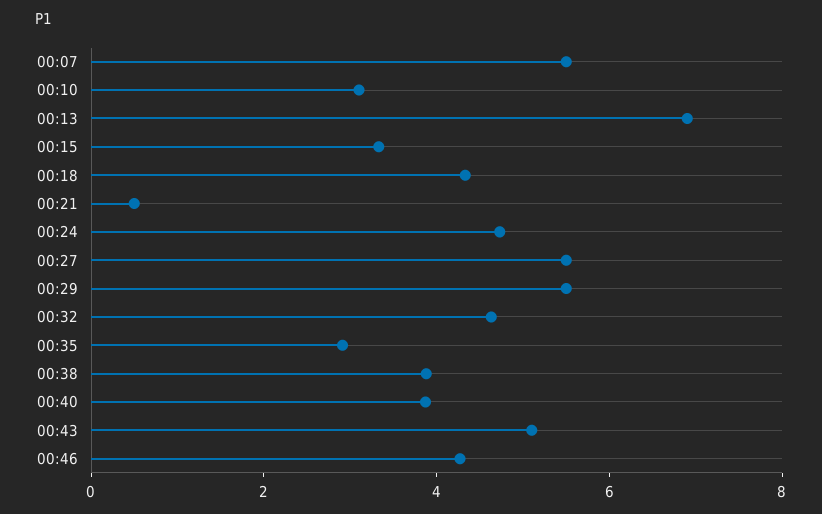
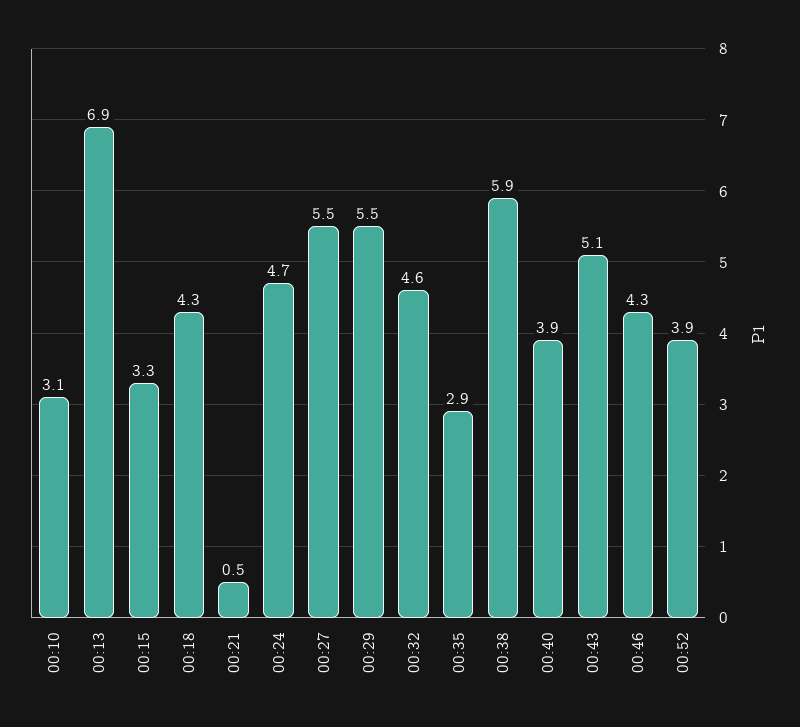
00:07: 5.5 -> none
00:38: 4 -> 5.9
00:52: none -> 3.9

